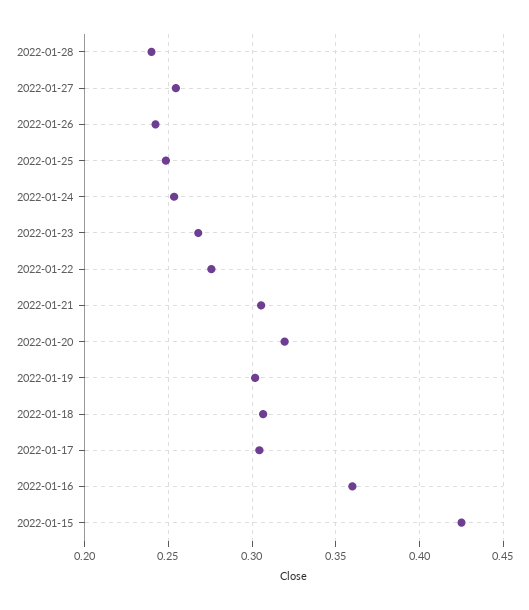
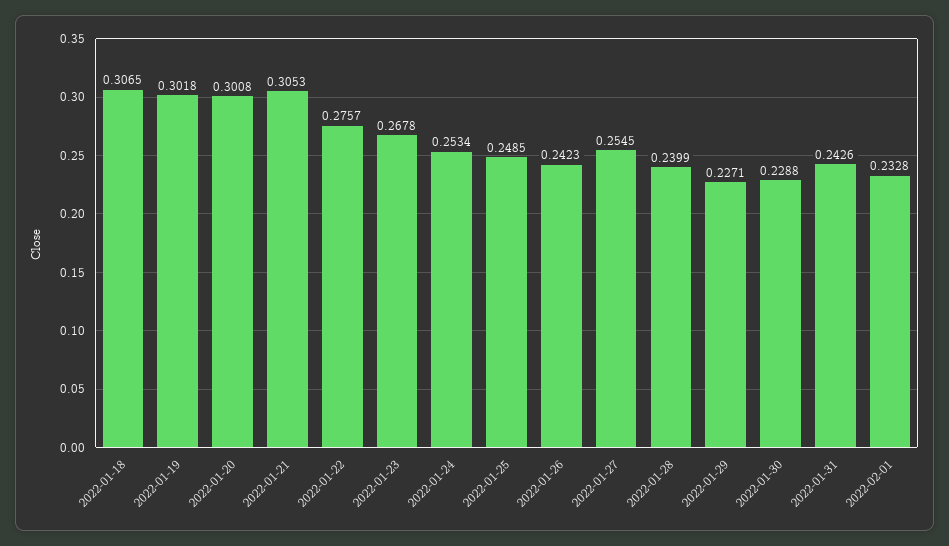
2022-01-20: 0.32 -> 0.3008
2022-01-17: 0.305 -> none
2022-01-16: 0.36 -> none
2022-01-15: 0.425 -> none
2022-01-29: none -> 0.2271
2022-01-30: none -> 0.2288
2022-01-31: none -> 0.2426
2022-02-01: none -> 0.2328

